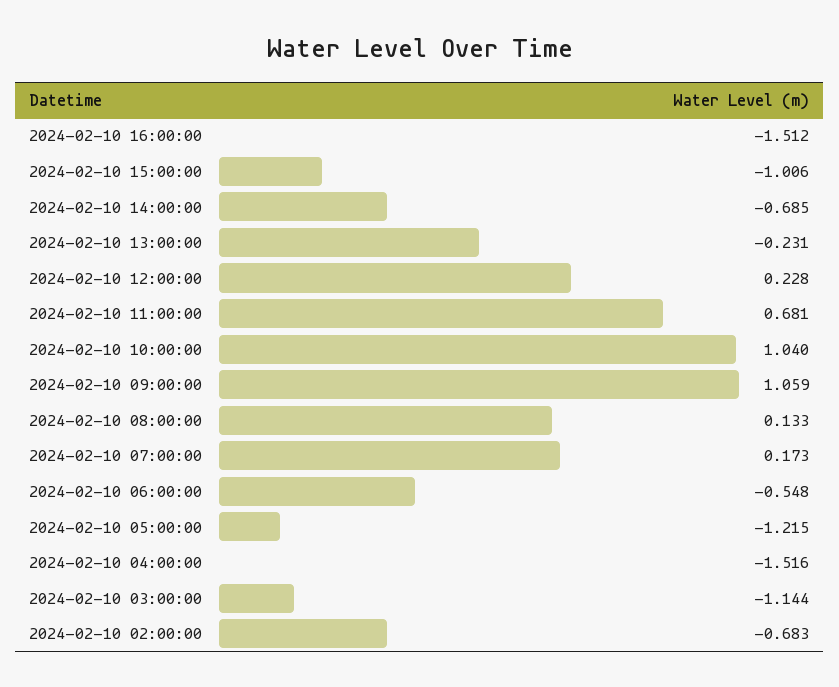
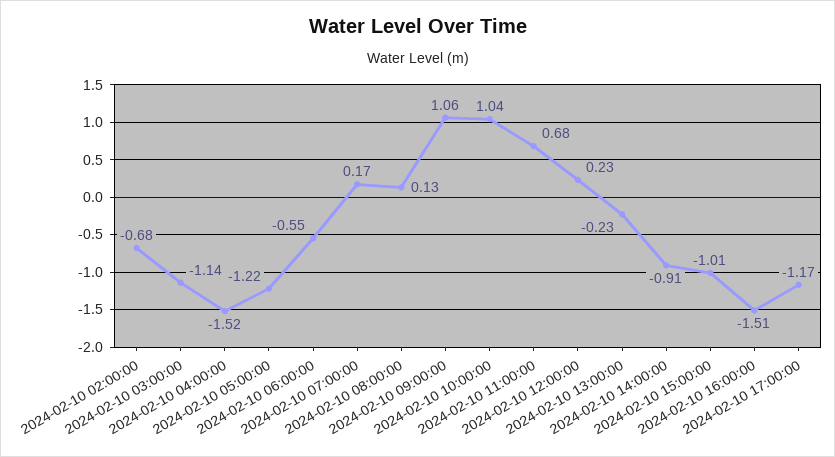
2024-02-10 14:00:00: -0.685 -> -0.91
2024-02-10 17:00:00: none -> -1.17

